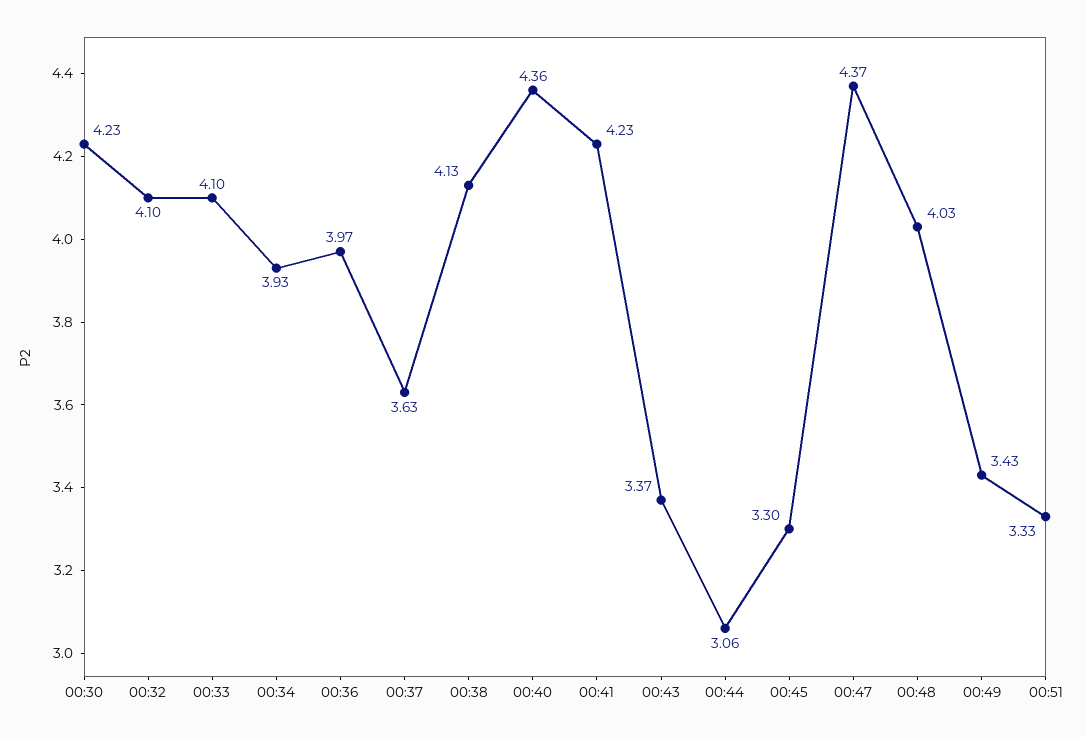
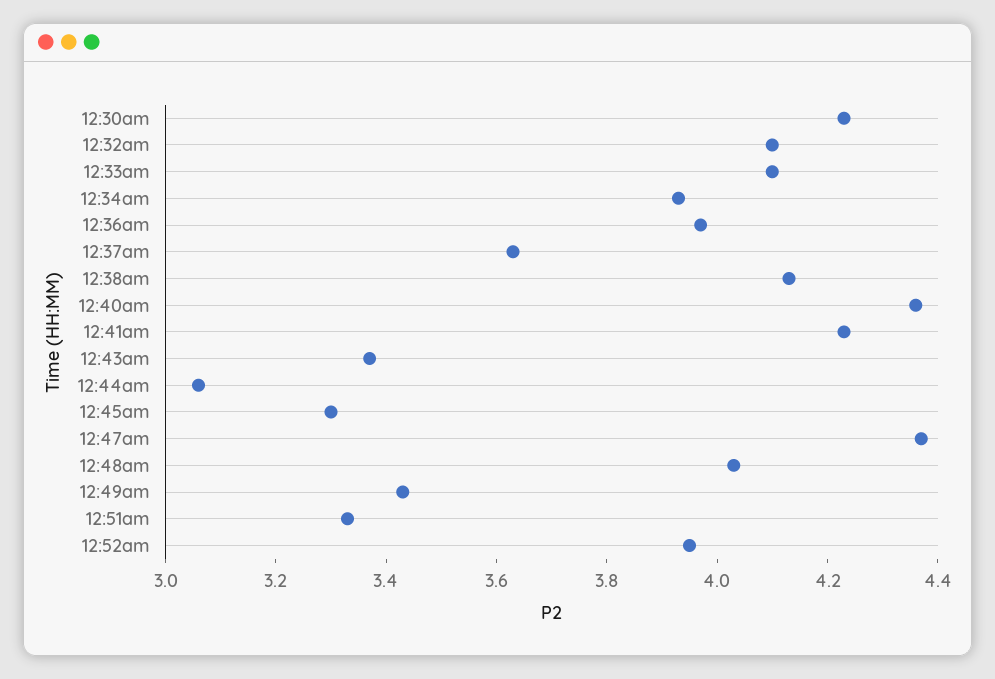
12:52am: none -> 3.95

